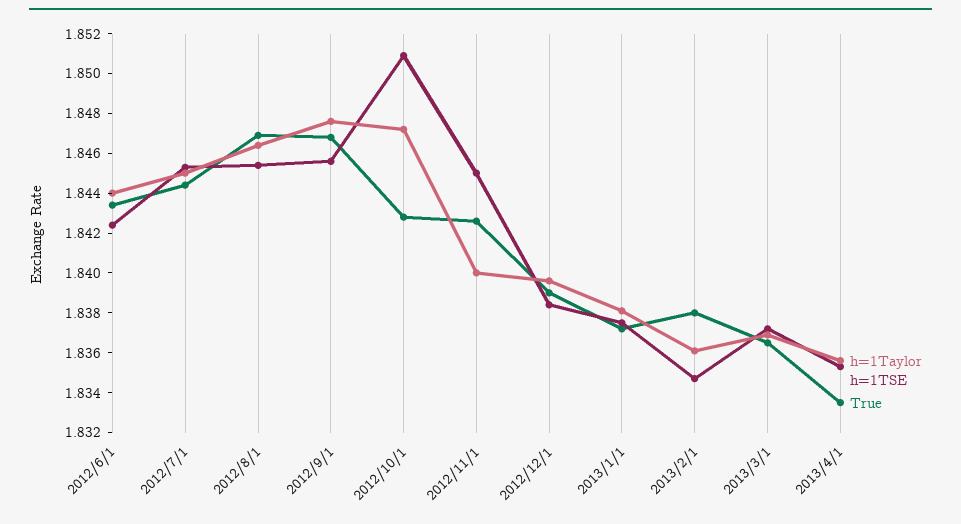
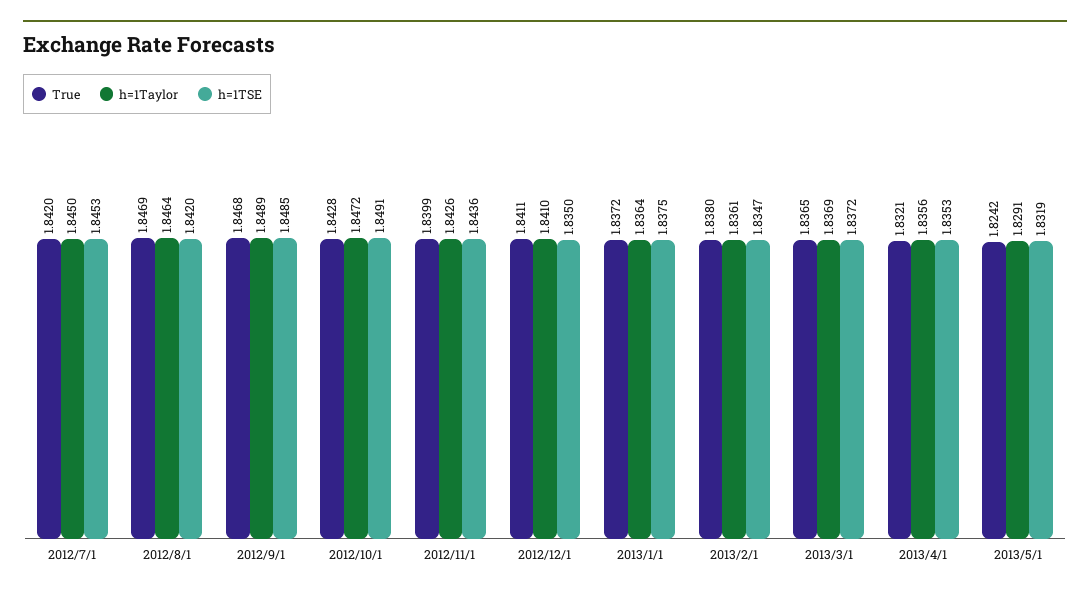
h=1Taylor, 2012/6/1: 1.844 -> none
h=1TSE, 2012/6/1: 1.8425 -> none
True, 2012/6/1: 1.8435 -> none
True, 2012/7/1: 1.8445 -> 1.842
h=1TSE, 2012/8/1: 1.8455 -> 1.842
h=1Taylor, 2012/9/1: 1.8475 -> 1.8489
h=1TSE, 2012/9/1: 1.8455 -> 1.8485
h=1TSE, 2012/10/1: 1.851 -> 1.8491
h=1Taylor, 2012/11/1: 1.84 -> 1.8426
h=1TSE, 2012/11/1: 1.845 -> 1.8436
True, 2012/11/1: 1.8425 -> 1.8399
h=1Taylor, 2012/12/1: 1.8395 -> 1.841
h=1TSE, 2012/12/1: 1.8385 -> 1.835
True, 2012/12/1: 1.839 -> 1.8411
h=1Taylor, 2013/1/1: 1.838 -> 1.8364
True, 2013/4/1: 1.8335 -> 1.8321
True, 2013/5/1: none -> 1.8242
h=1Taylor, 2013/5/1: none -> 1.8291
h=1TSE, 2013/5/1: none -> 1.8319

